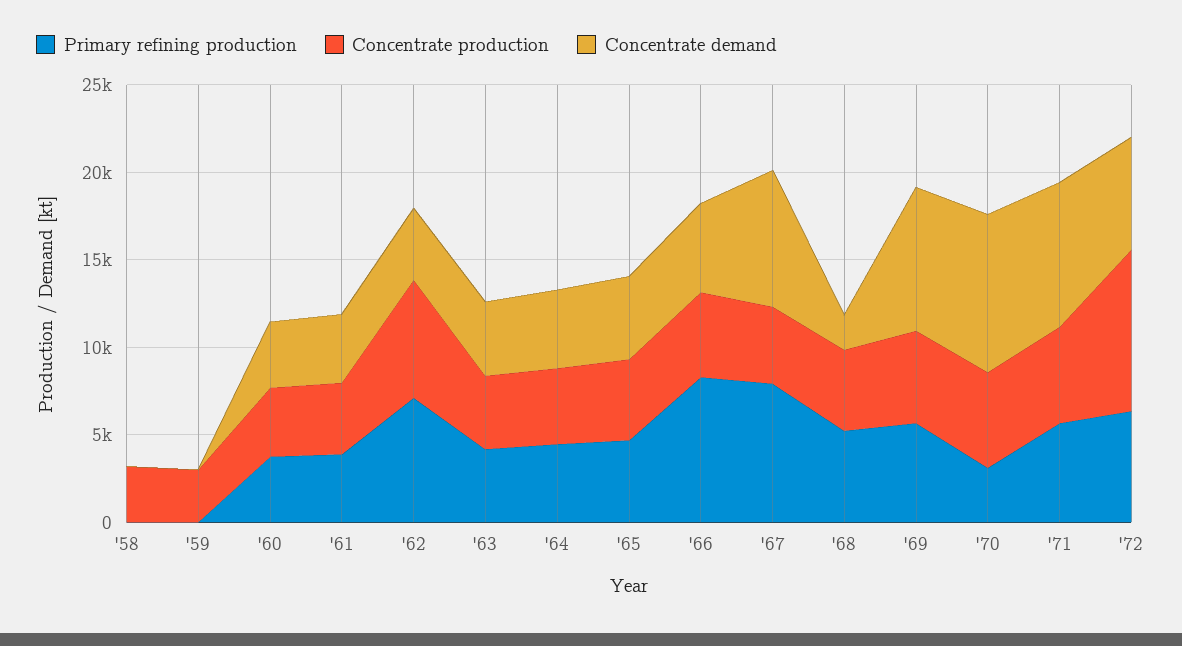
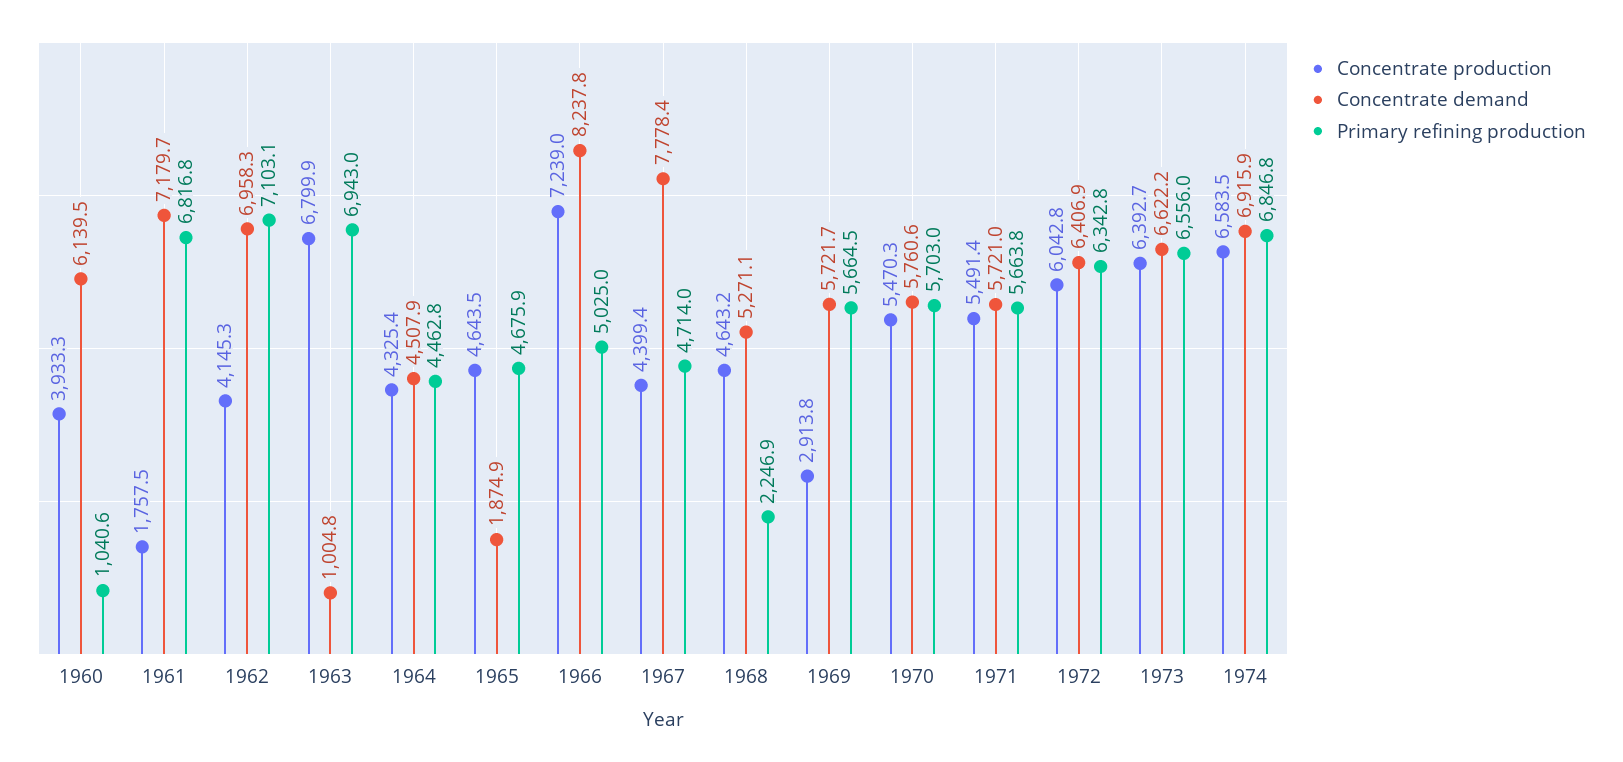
Primary refining production, '58: 0 -> none
Concentrate production, '58: 3000 -> none
Concentrate demand, '58: 0 -> none
Primary refining production, '59: 0 -> none
Concentrate production, '59: 3000 -> none
Concentrate demand, '59: 0 -> none
Primary refining production, '60: 4000 -> 1040.6
Concentrate demand, '60: 4000 -> 6139.5
Primary refining production, '61: 4000 -> 6816.8
Concentrate production, '61: 4000 -> 1757.5
Concentrate demand, '61: 4000 -> 7179.7
Concentrate production, '62: 7000 -> 4145.3
Concentrate demand, '62: 4000 -> 6958.3
Primary refining production, '63: 4000 -> 6943
Concentrate production, '63: 4000 -> 6799.9
Concentrate demand, '63: 4000 -> 1004.8
Concentrate demand, '65: 5000 -> 1874.9
Primary refining production, '66: 8000 -> 5025
Concentrate production, '66: 5000 -> 7239
Concentrate demand, '66: 5000 -> 8237.8
Primary refining production, '67: 8000 -> 4714
Primary refining production, '68: 5000 -> 2246.9
Concentrate demand, '68: 2000 -> 5271.1
Concentrate production, '69: 5000 -> 2913.8
Concentrate demand, '69: 8000 -> 5721.7
Primary refining production, '70: 3000 -> 5703
Concentrate demand, '70: 9000 -> 5760.6
Concentrate demand, '71: 8000 -> 5721
Concentrate production, '72: 9000 -> 6042.8
Concentrate production, 1973: none -> 6392.7
Concentrate demand, 1973: none -> 6622.2
Primary refining production, 1973: none -> 6556
Concentrate production, 1974: none -> 6583.5
Concentrate demand, 1974: none -> 6915.9
Primary refining production, 1974: none -> 6846.8

